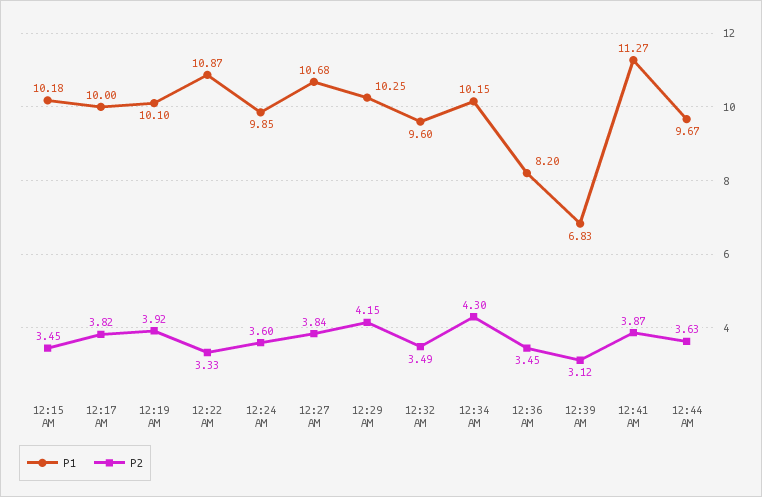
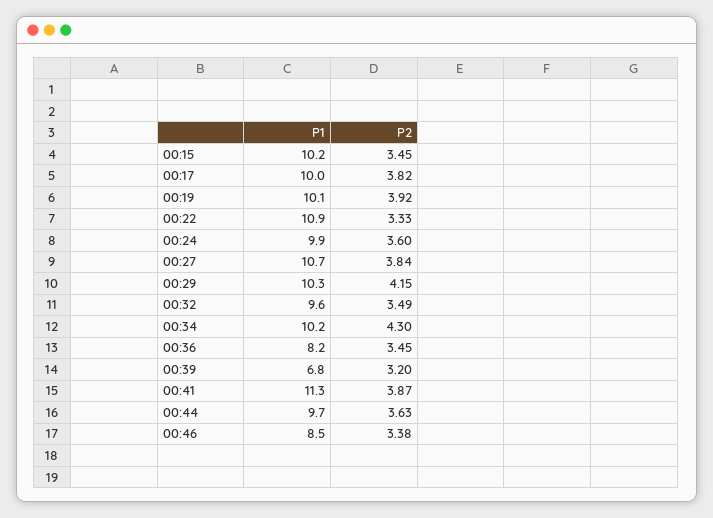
P2, 12:39 AM: 3.12 -> 3.2
P1, 00:46: none -> 8.5
P2, 00:46: none -> 3.38

